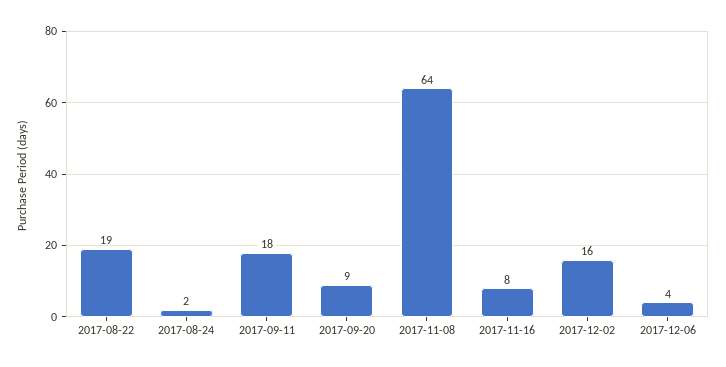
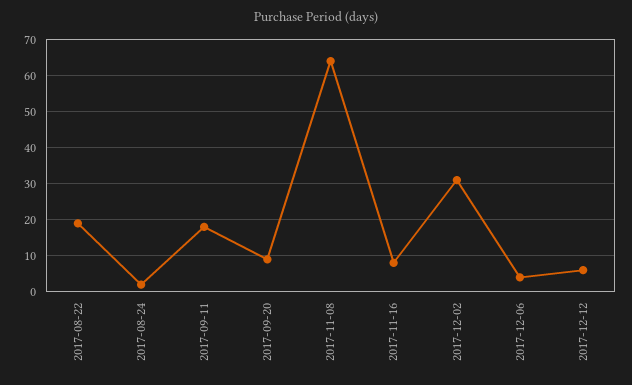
2017-12-02: 16 -> 30
2017-12-12: none -> 5

